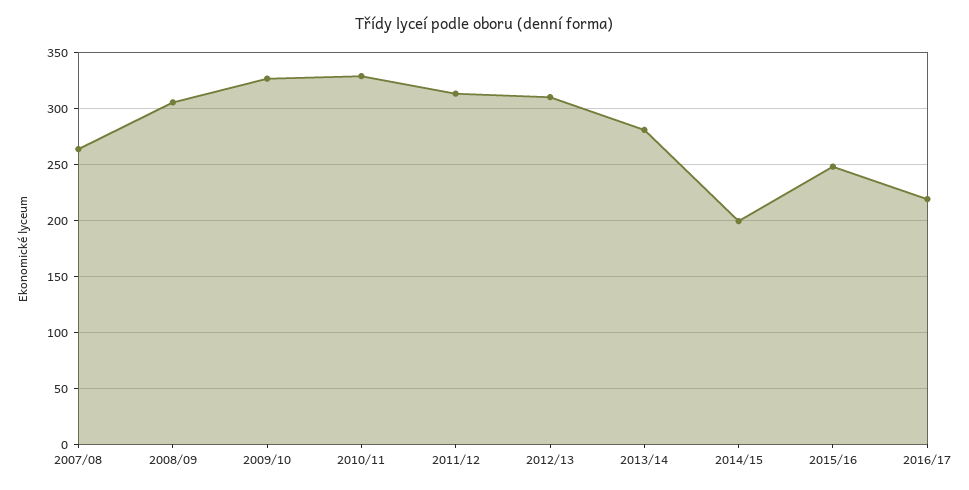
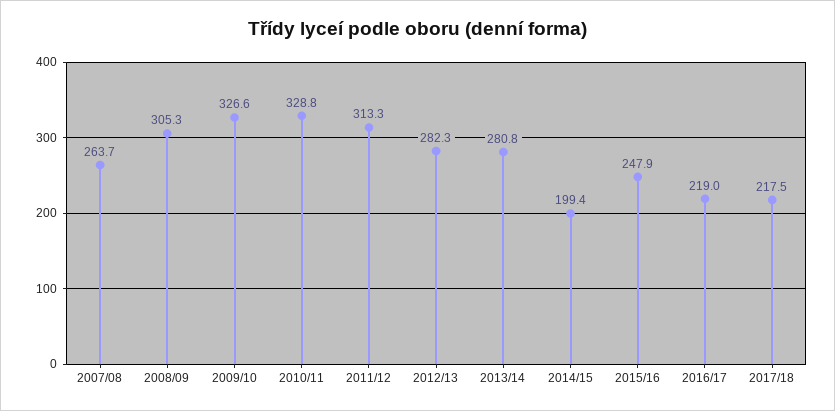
2012/13: 310 -> 282.3
2017/18: none -> 217.5

